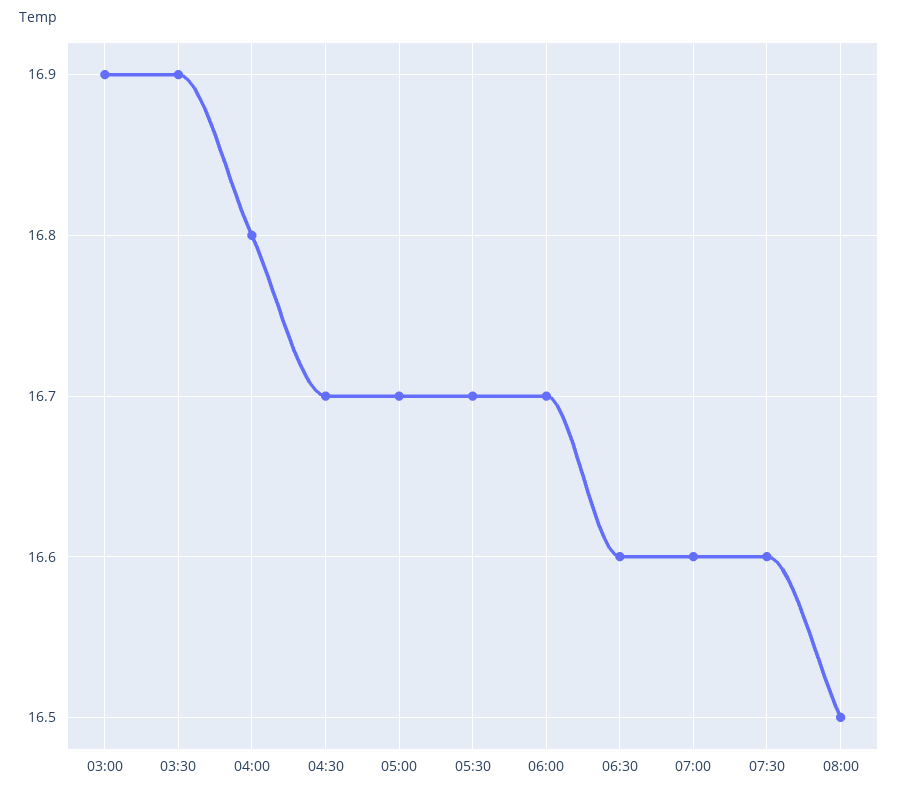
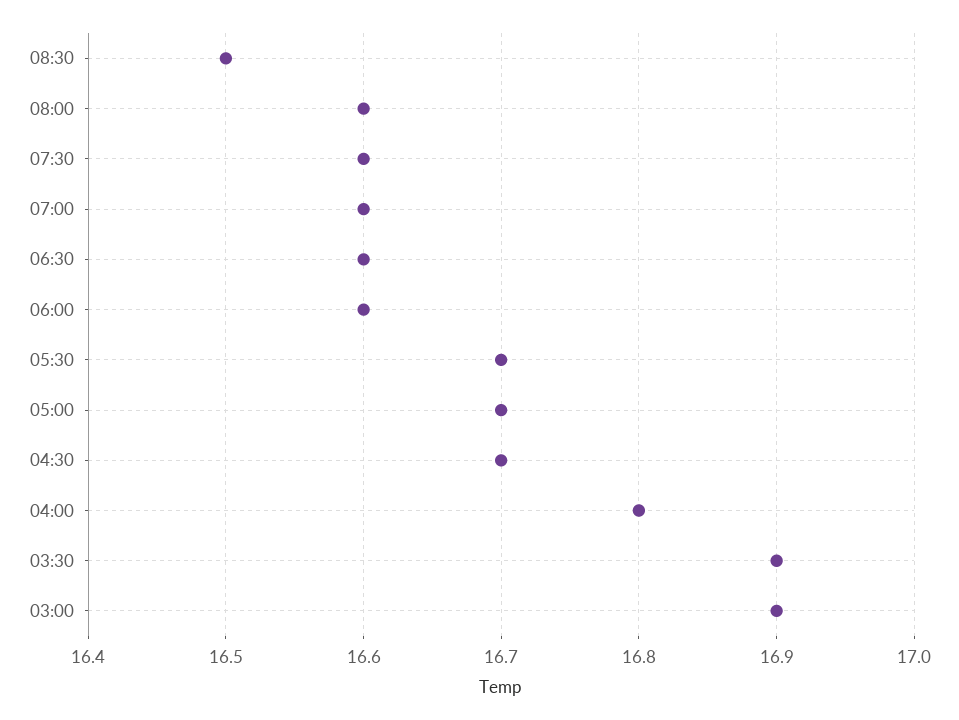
06:00: 16.7 -> 16.6
08:00: 16.5 -> 16.6
08:30: none -> 16.5

